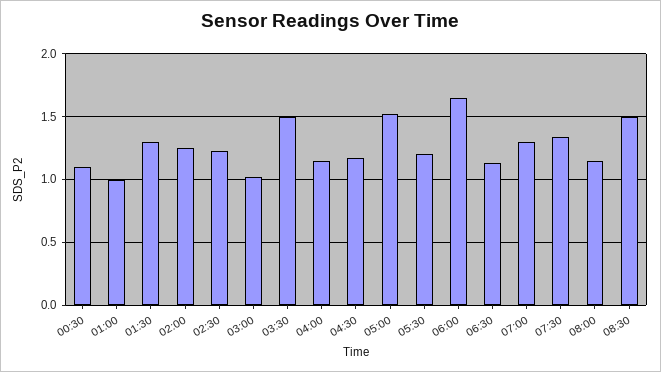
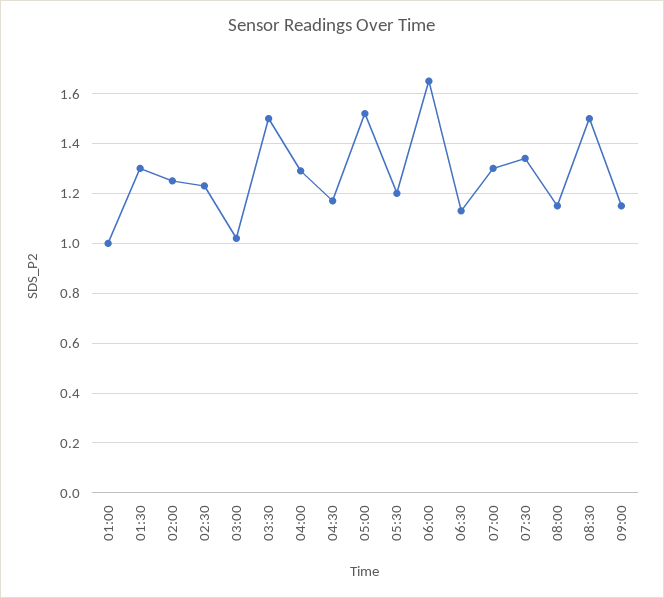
00:30: 1.1 -> none
04:00: 1.15 -> 1.3
09:00: none -> 1.15

